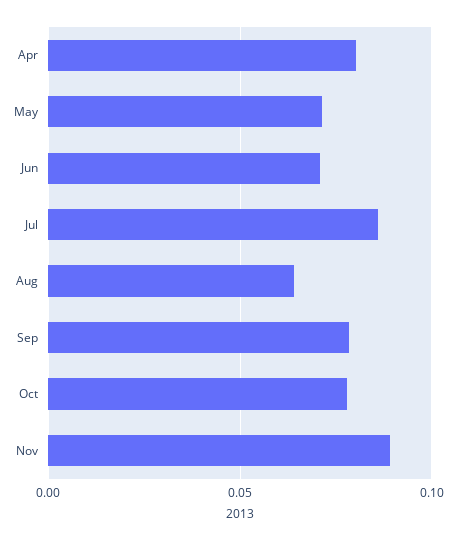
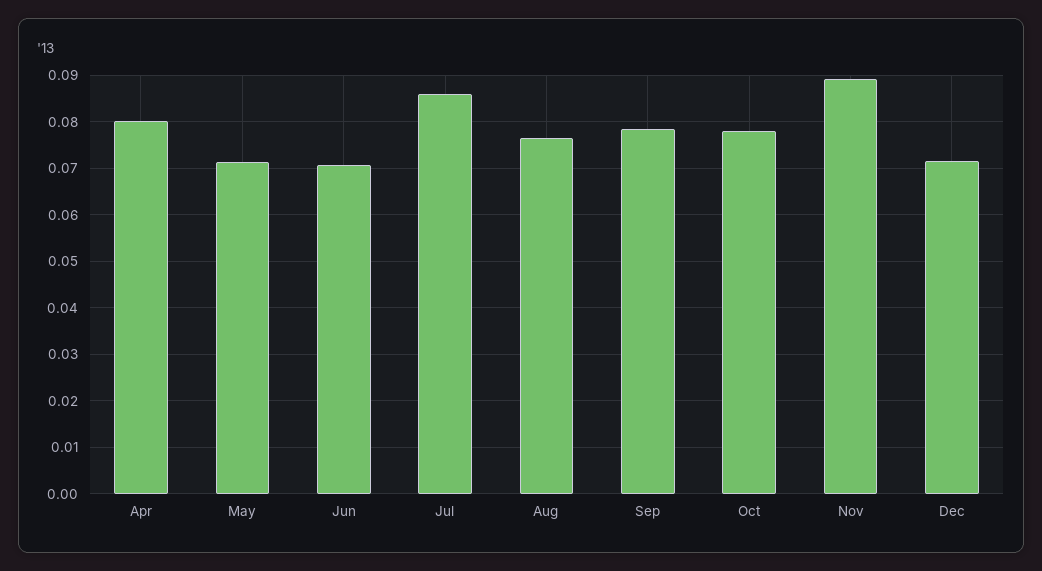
Aug: 0.065 -> 0.076
Dec: none -> 0.072

